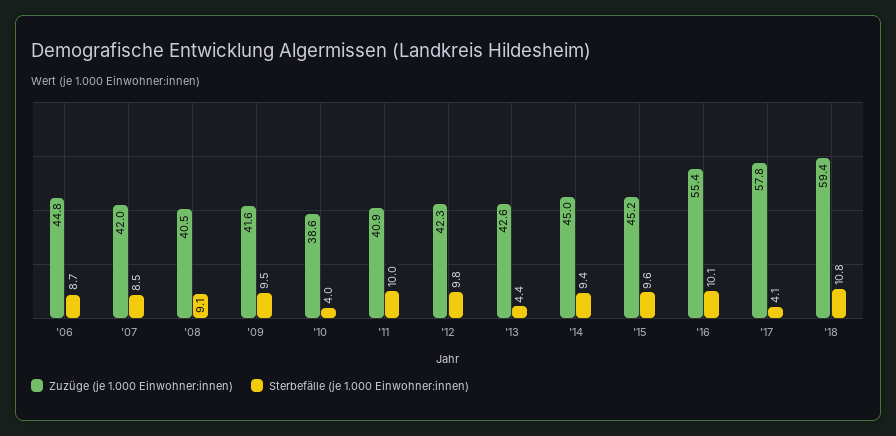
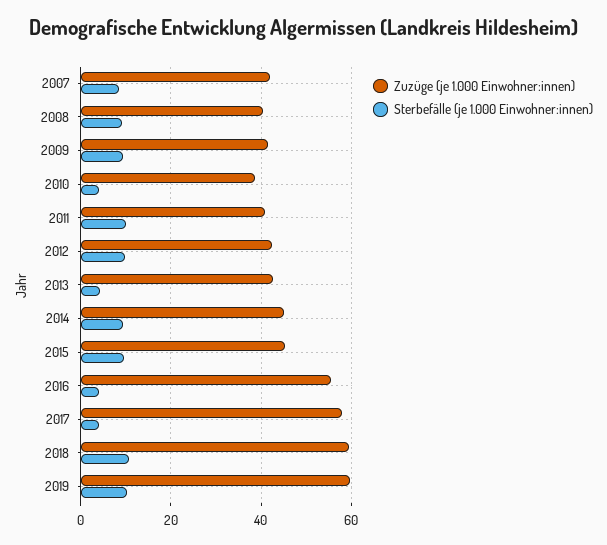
Zuzüge (je 1.000 Einwohner:innen), '06: 44.8 -> none
Sterbefälle (je 1.000 Einwohner:innen), '06: 8.7 -> none
Sterbefälle (je 1.000 Einwohner:innen), '16: 10.1 -> 4
Zuzüge (je 1.000 Einwohner:innen), 2019: none -> 60
Sterbefälle (je 1.000 Einwohner:innen), 2019: none -> 10

